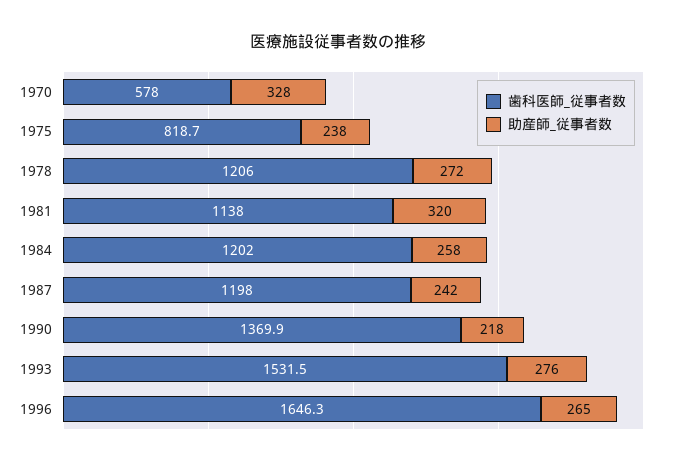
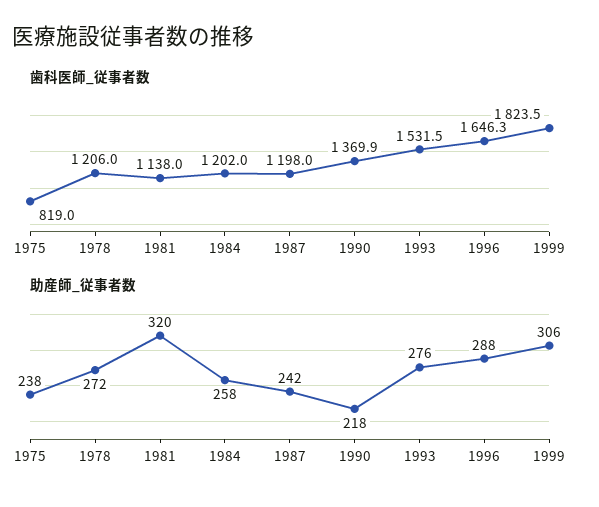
歯科医師_従事者数, 1970: 578 -> none
助産師_従事者数, 1970: 328 -> none
歯科医師_従事者数, 1975: 818.7 -> 819
助産師_従事者数, 1996: 265 -> 288
歯科医師_従事者数, 1999: none -> 1823.5
助産師_従事者数, 1999: none -> 306

